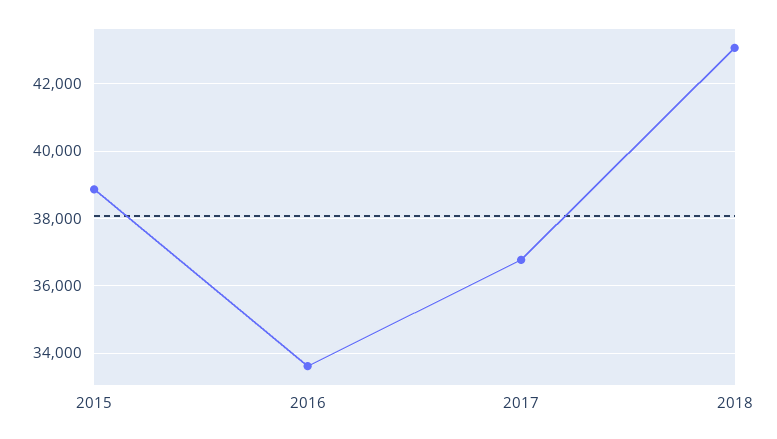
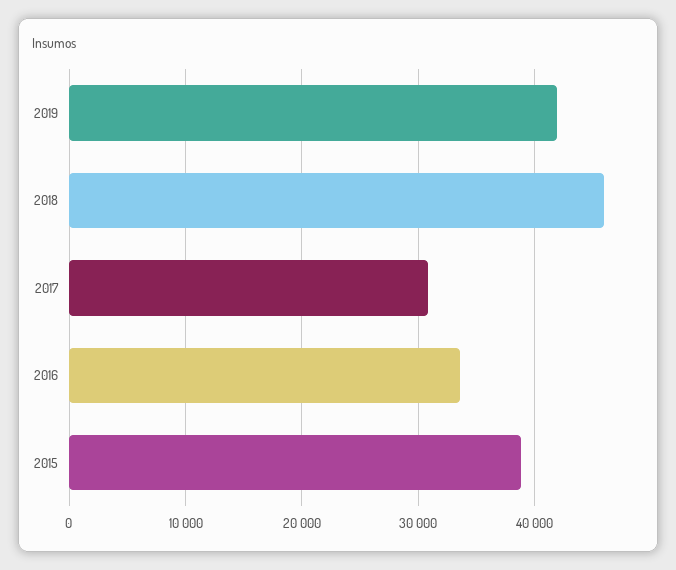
2017: 36800 -> 31000
2018: 43000 -> 46000
2019: none -> 42000

